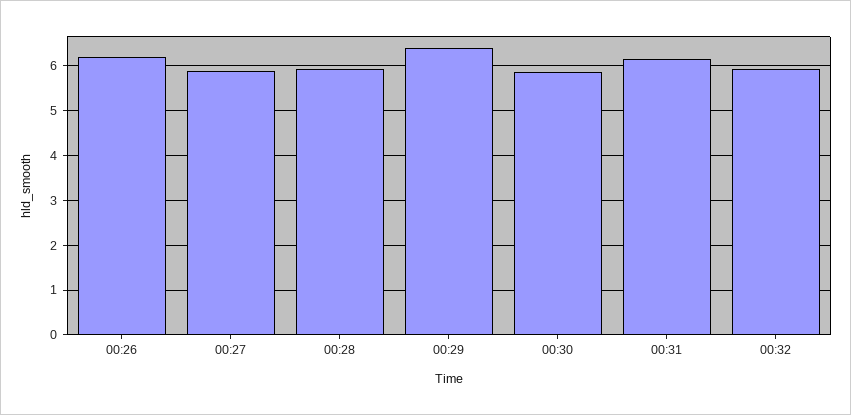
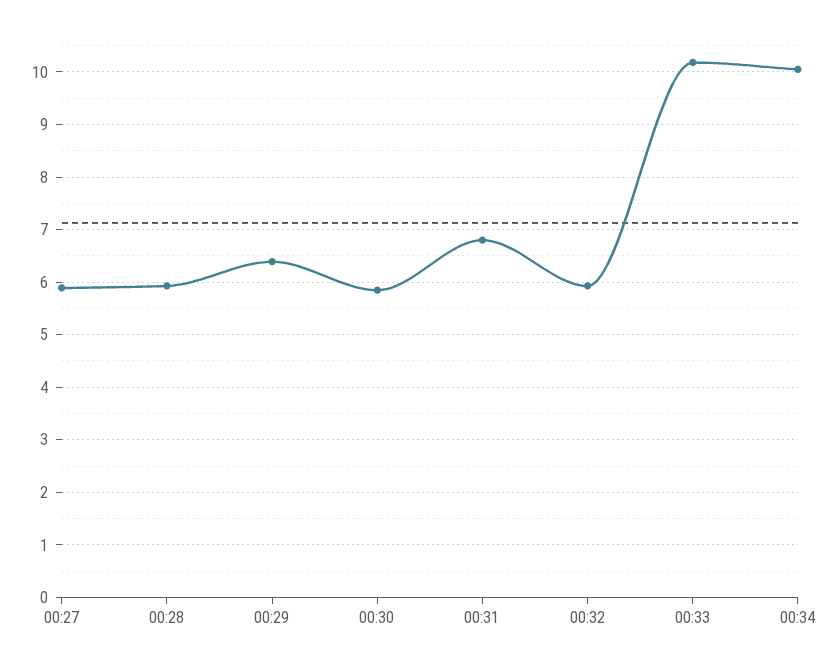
00:26: 6.2 -> none
00:31: 6.2 -> 6.8
00:33: none -> 10.2
00:34: none -> 10

